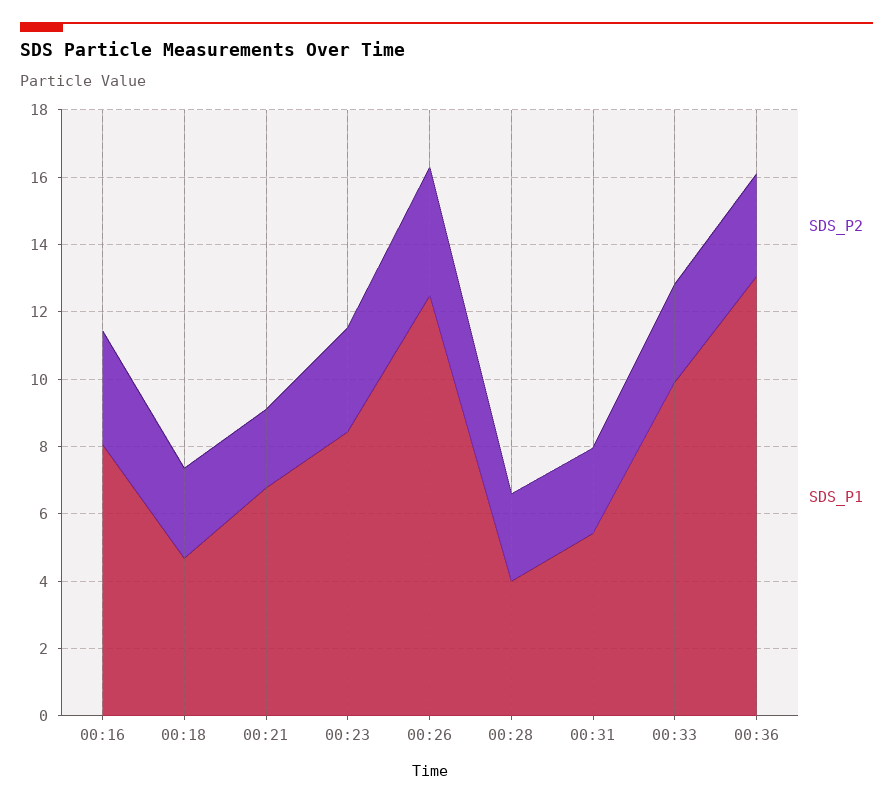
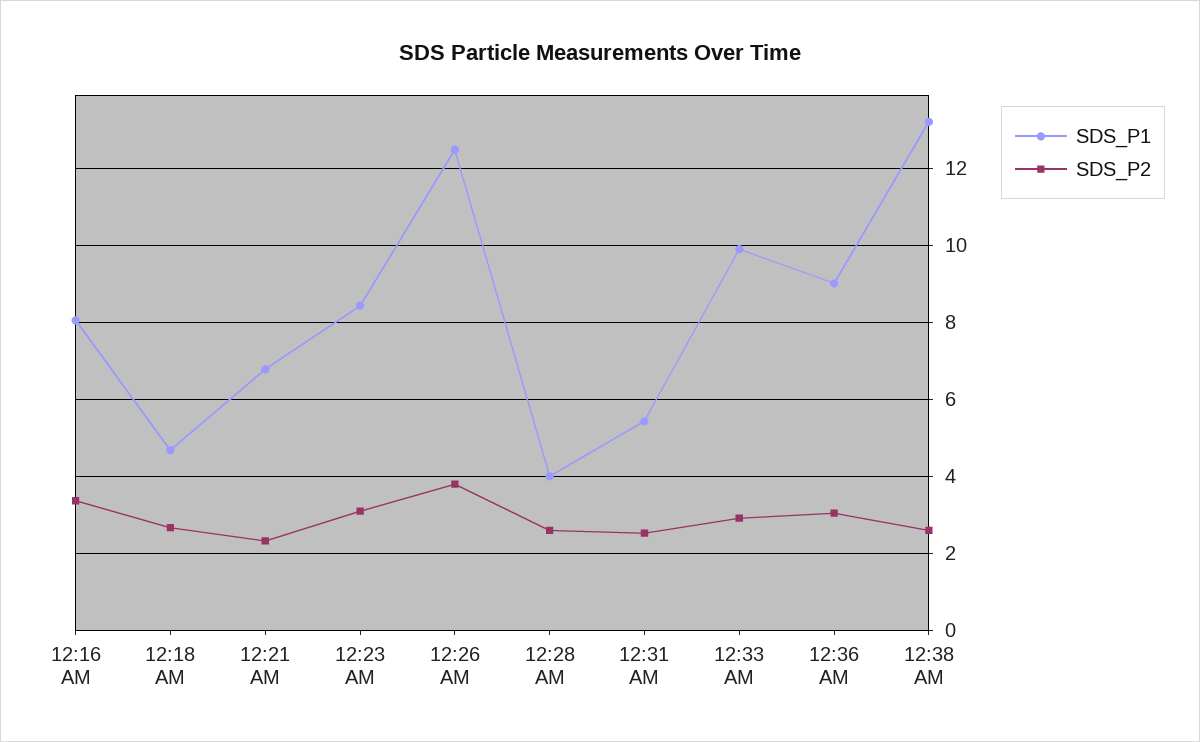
SDS_P1, 00:36: 13 -> 9
SDS_P1, 12:38 AM: none -> 13.2
SDS_P2, 12:38 AM: none -> 2.6

